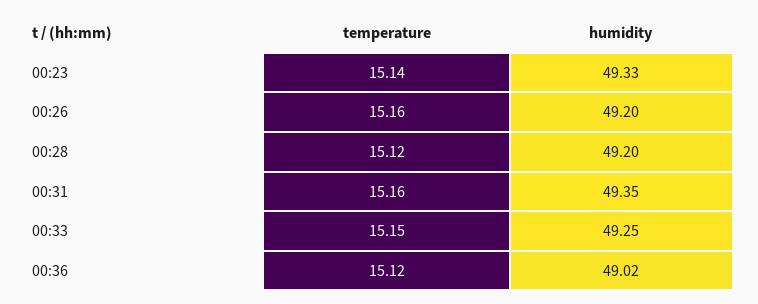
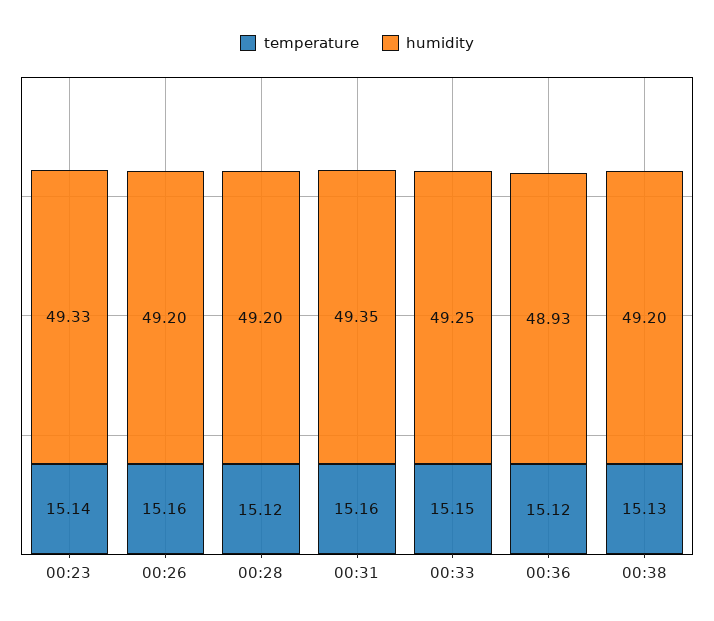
humidity, 00:36: 49.02 -> 48.93
temperature, 00:38: none -> 15.13
humidity, 00:38: none -> 49.2

